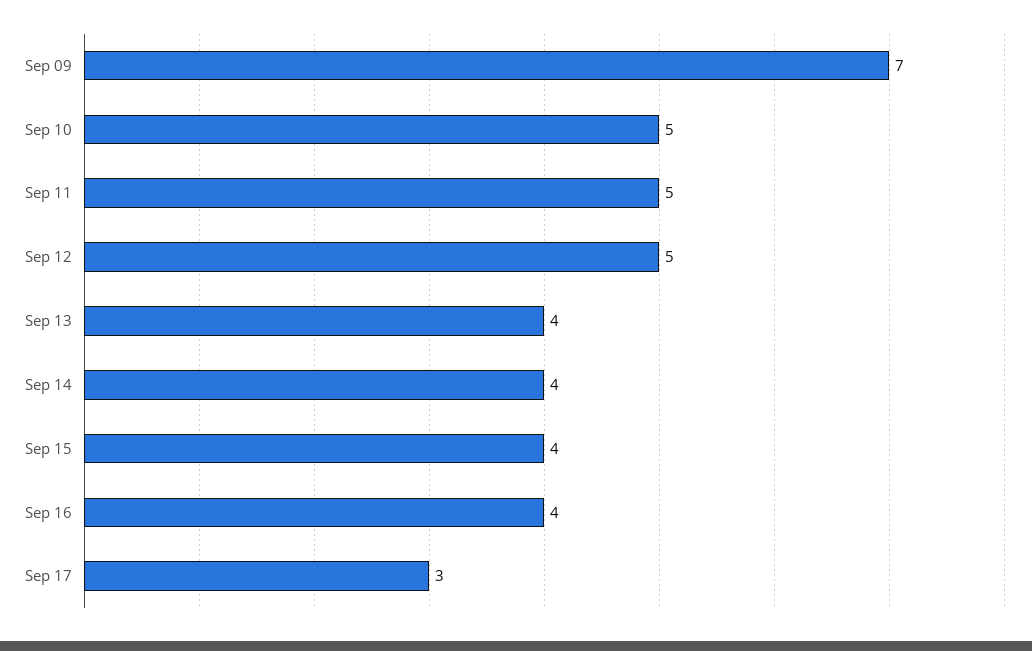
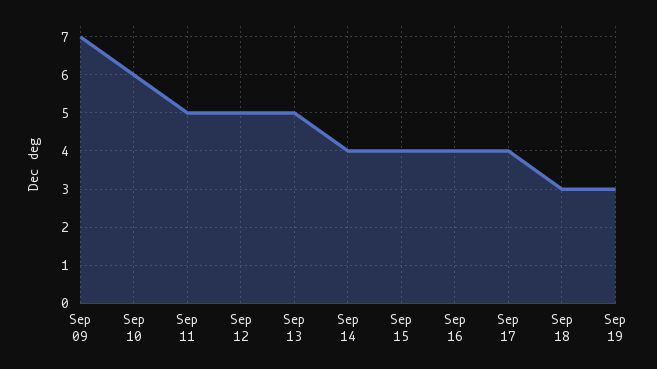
Sep 10: 5 -> 6
Sep 13: 4 -> 5
Sep 17: 3 -> 4
Sep 18: none -> 3
Sep 19: none -> 3

